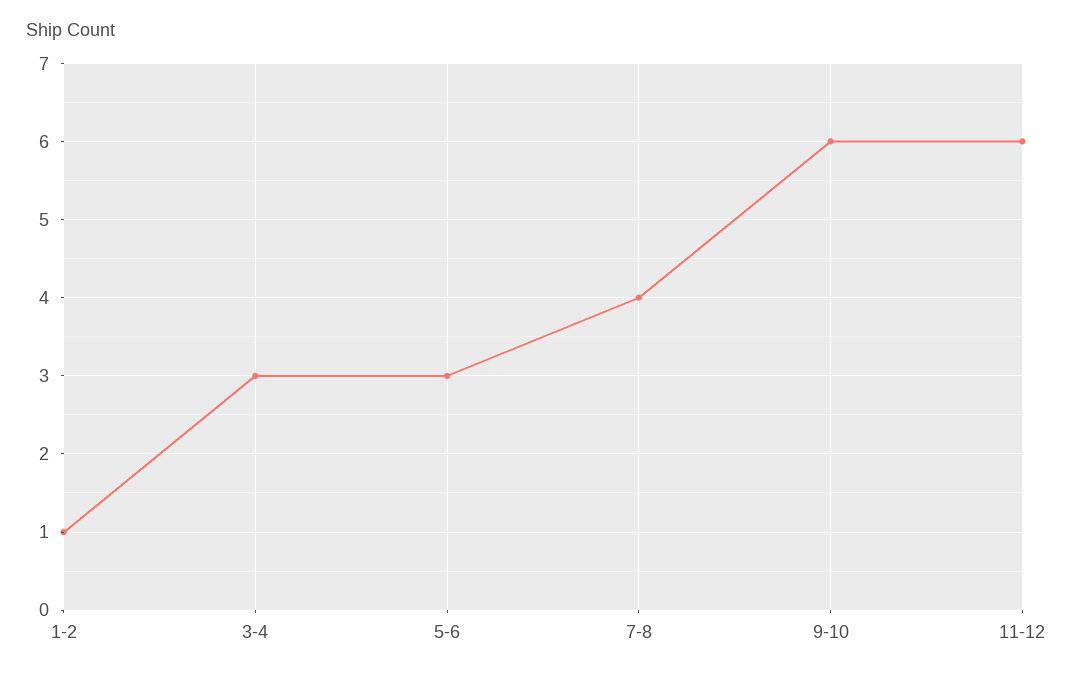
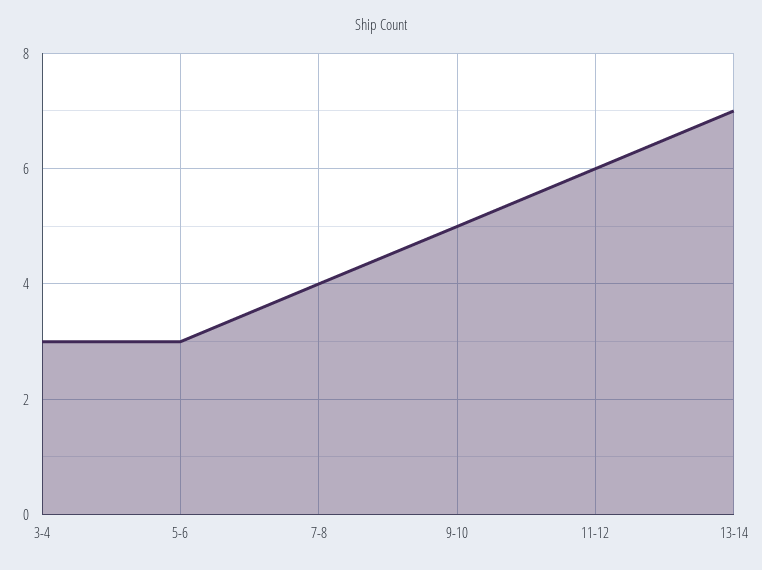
1-2: 1 -> none
9-10: 6 -> 5
13-14: none -> 7

